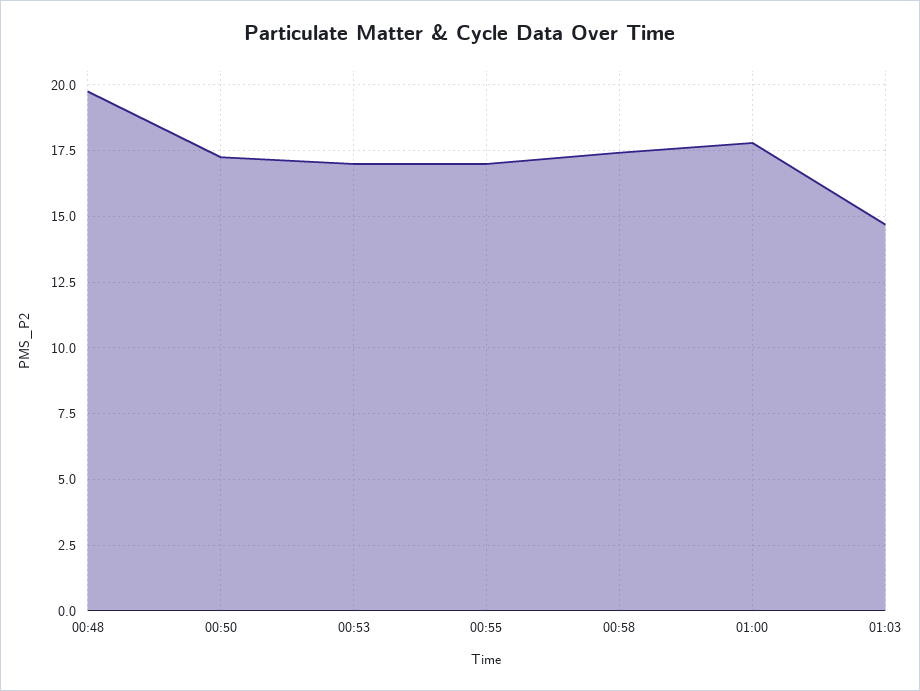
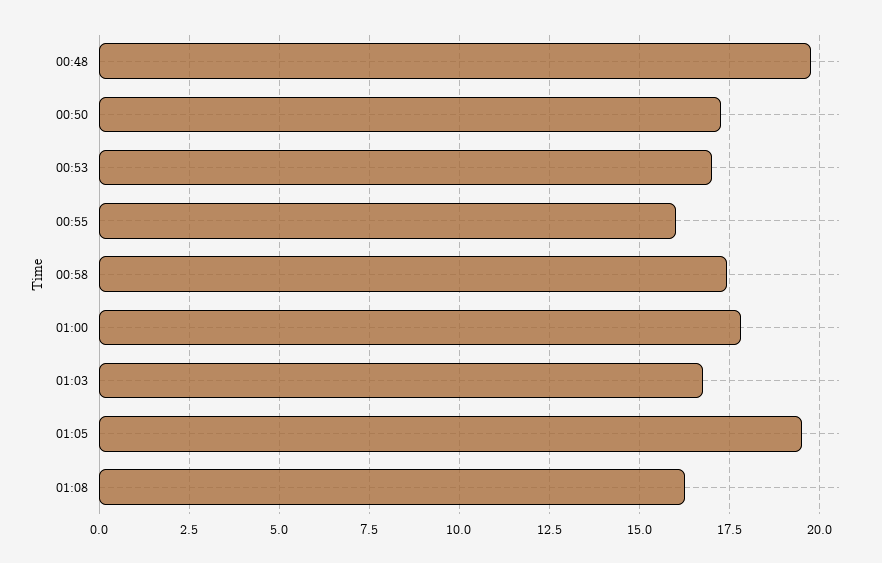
00:55: 17 -> 16
01:03: 14.75 -> 16.75
01:05: none -> 19.5
01:08: none -> 16.25

